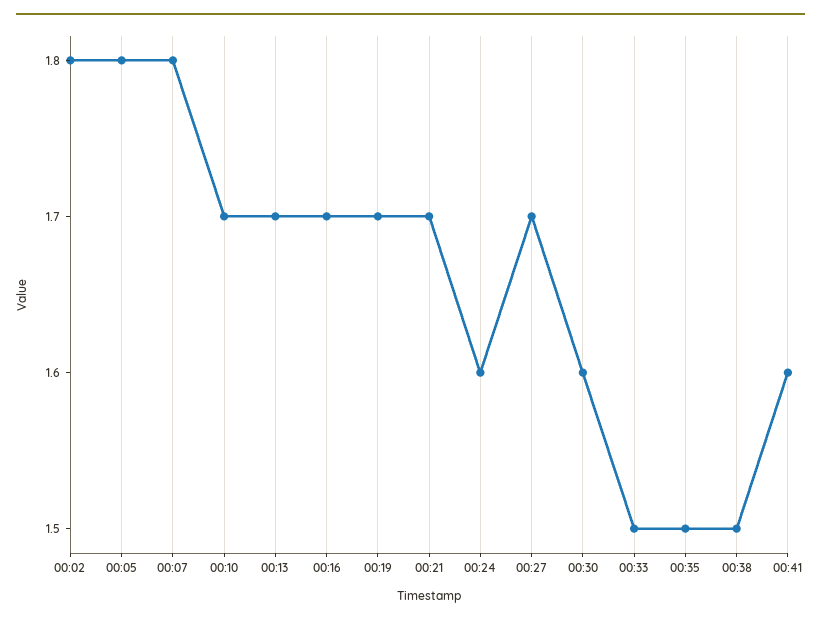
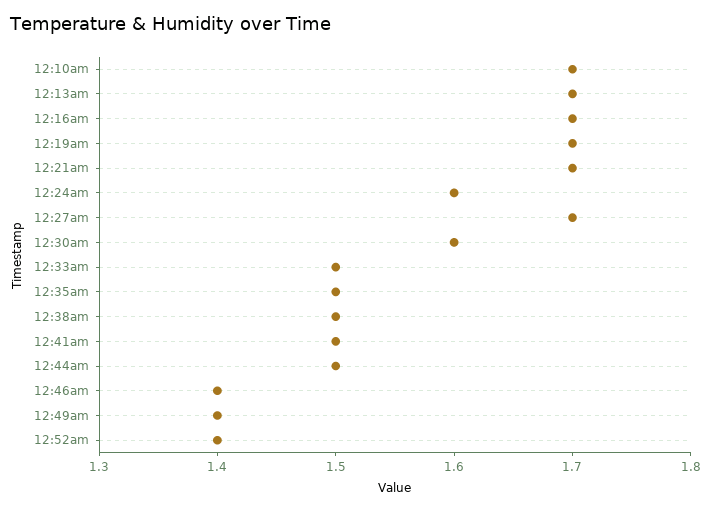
00:02: 1.8 -> none
00:05: 1.8 -> none
00:07: 1.8 -> none
00:41: 1.6 -> 1.5
12:44am: none -> 1.5
12:46am: none -> 1.4
12:49am: none -> 1.4
12:52am: none -> 1.4

